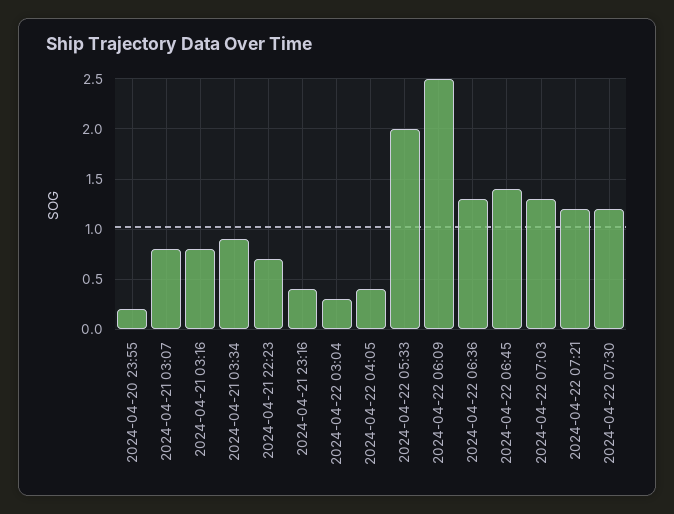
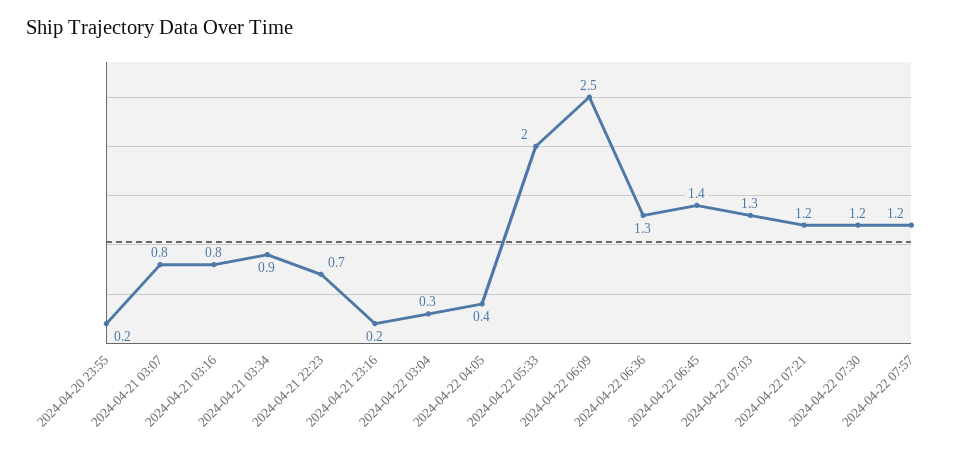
2024-04-21 23:16: 0.4 -> 0.2
2024-04-22 07:57: none -> 1.2

